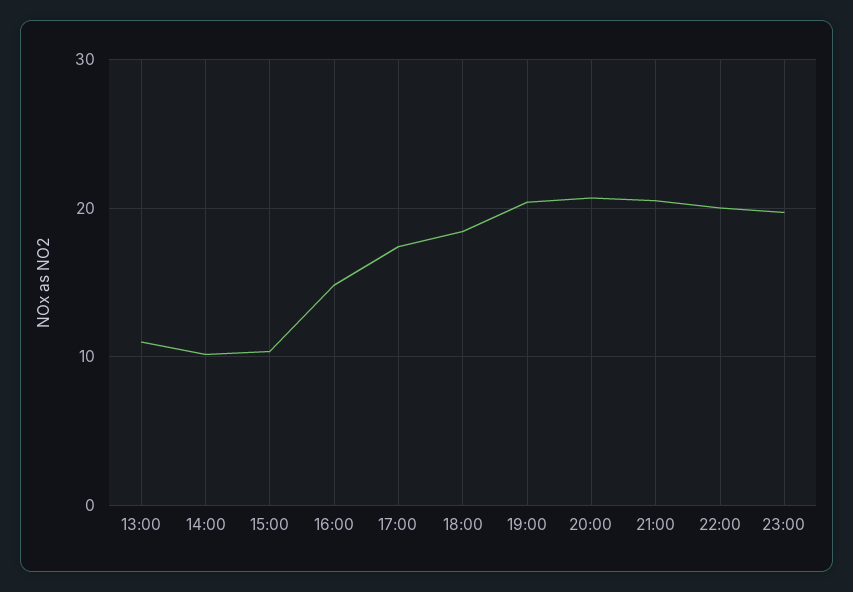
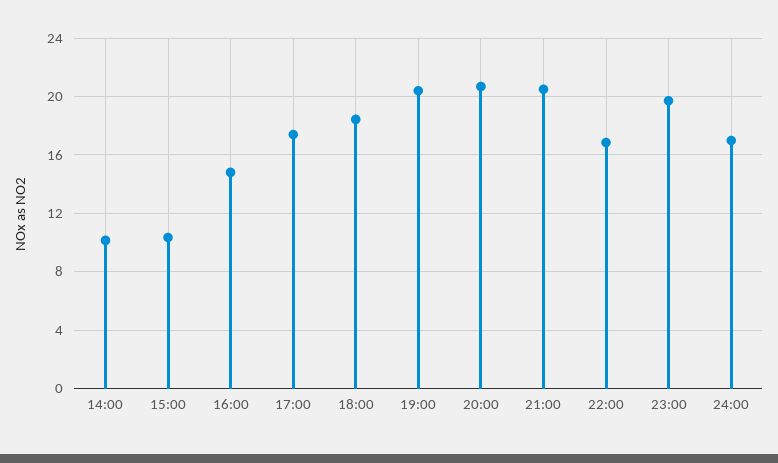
13:00: 11 -> none
22:00: 20 -> 17
24:00: none -> 17

